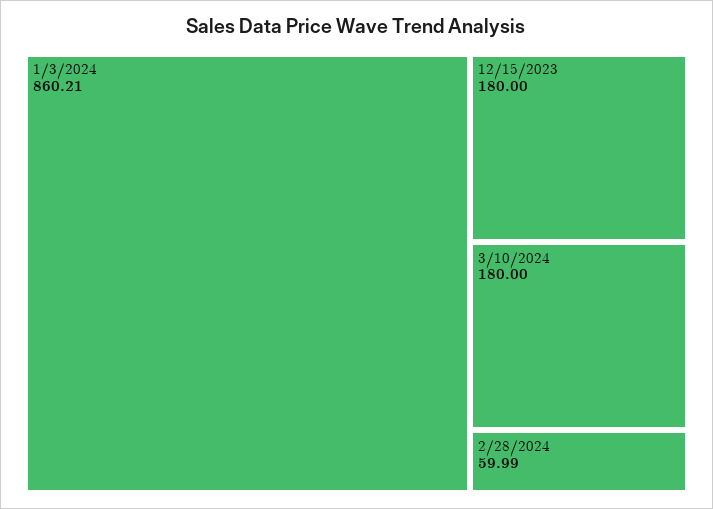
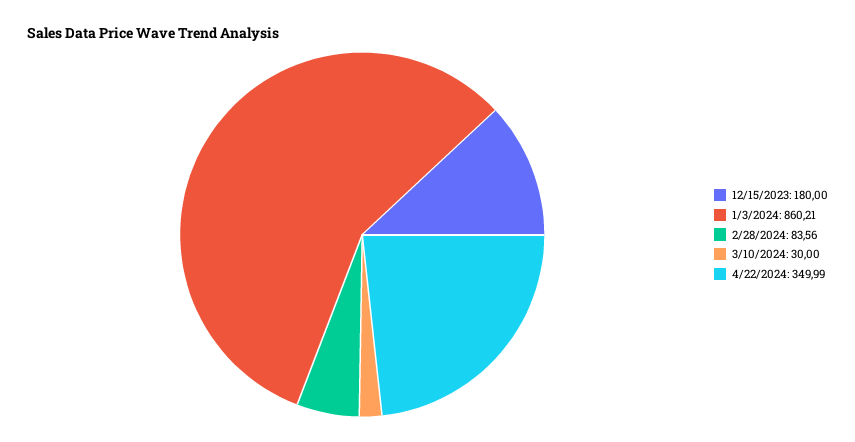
3/10/2024: 180 -> 30
2/28/2024: 59.99 -> 83.56
4/22/2024: none -> 349.99

